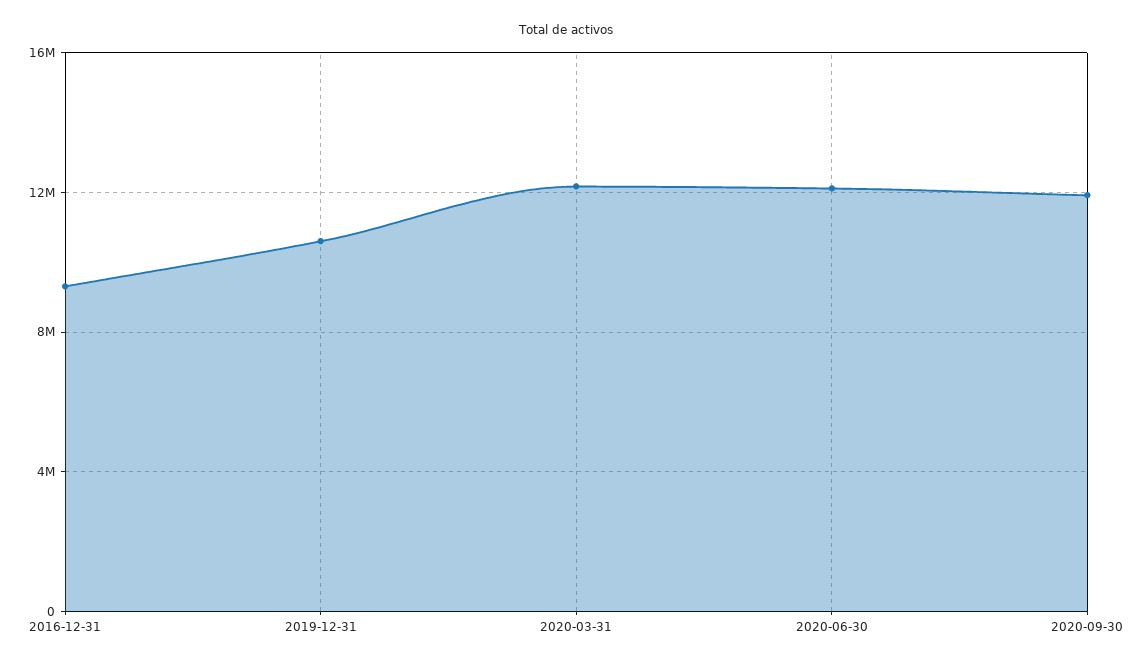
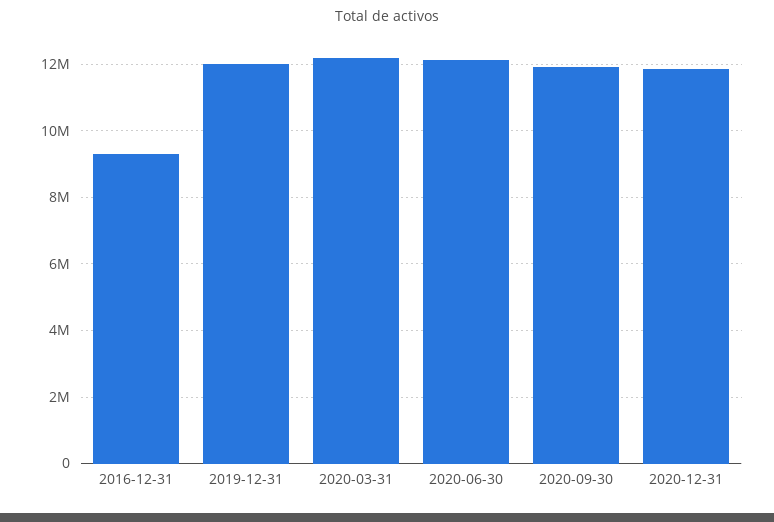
2019-12-31: 10500000 -> 12000000
2020-12-31: none -> 11800000

